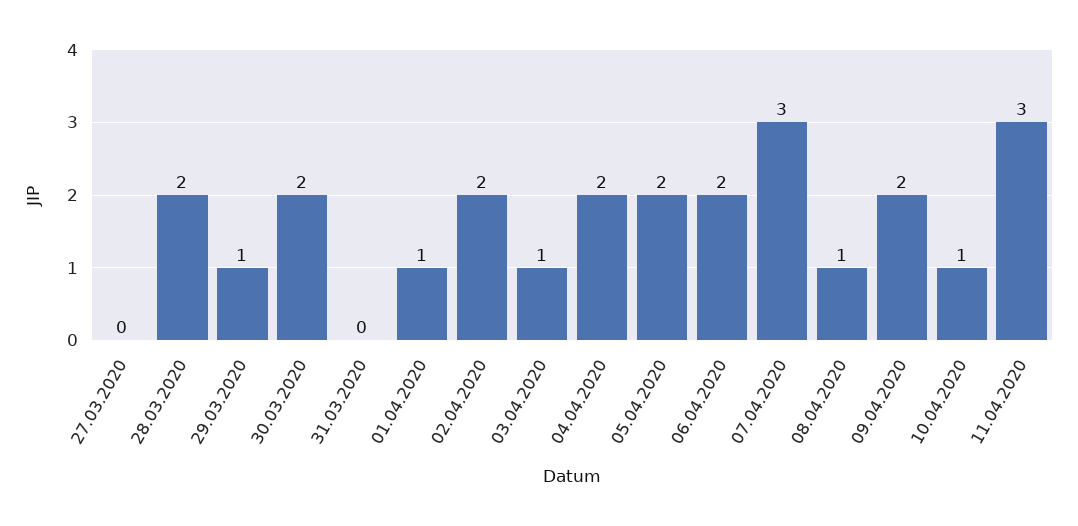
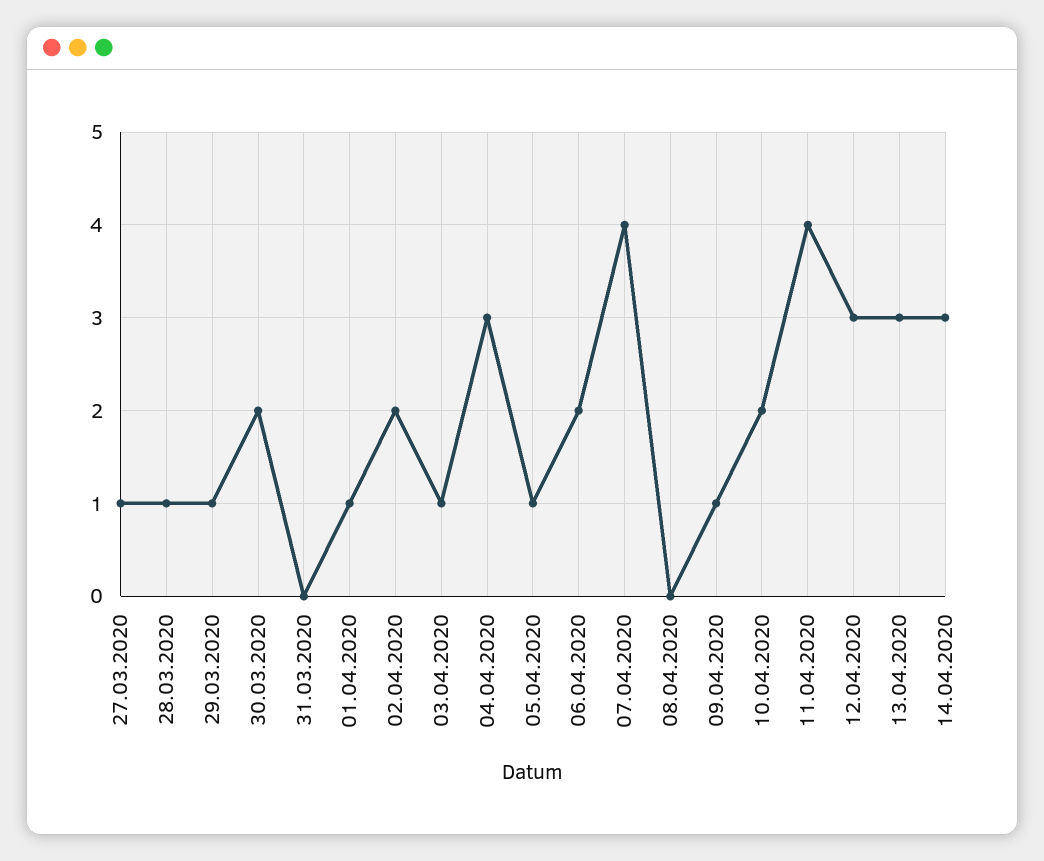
27.03.2020: 0 -> 1
28.03.2020: 2 -> 1
04.04.2020: 2 -> 3
05.04.2020: 2 -> 1
07.04.2020: 3 -> 4
08.04.2020: 1 -> 0
09.04.2020: 2 -> 1
10.04.2020: 1 -> 2
11.04.2020: 3 -> 4
12.04.2020: none -> 3
13.04.2020: none -> 3
14.04.2020: none -> 3

